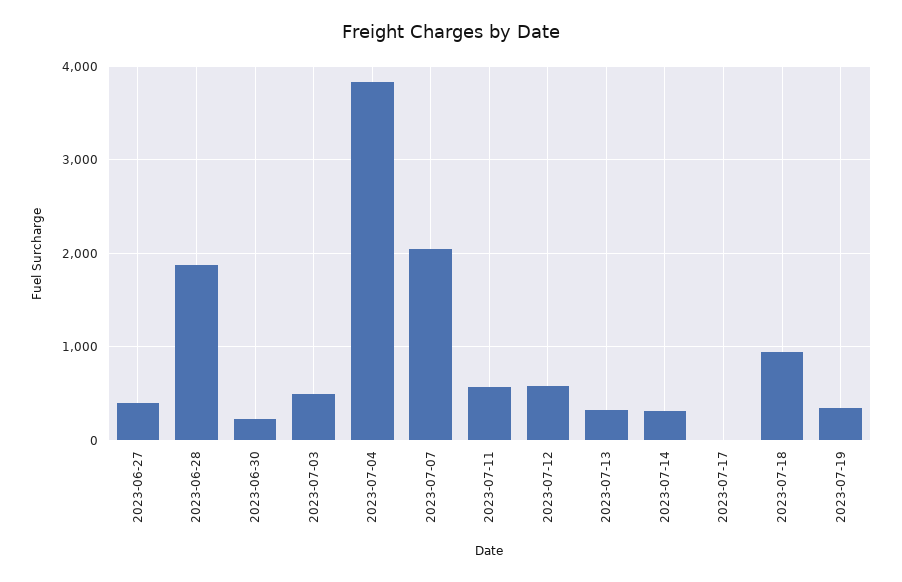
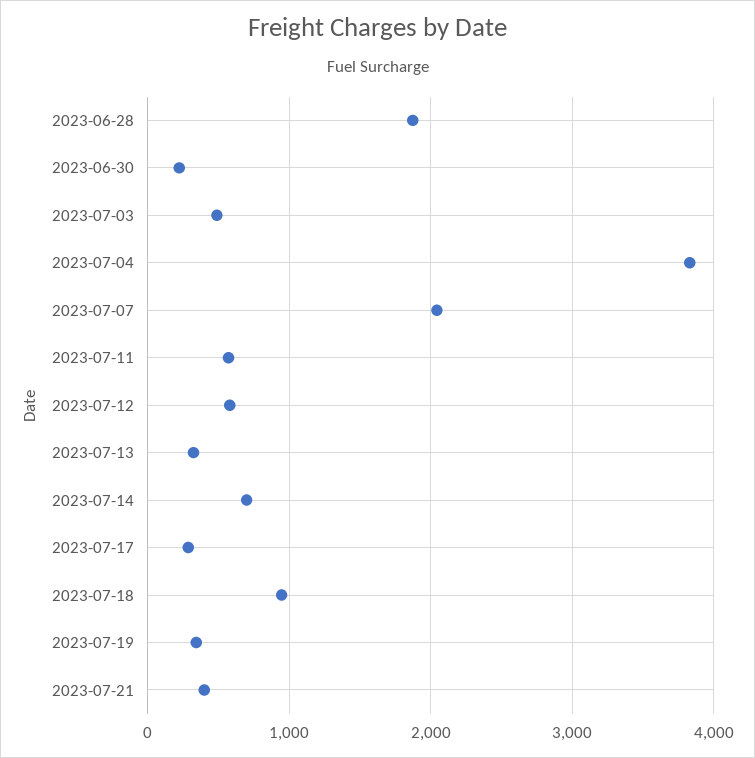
2023-06-27: 400 -> none
2023-07-14: 300 -> 700
2023-07-17: 0 -> 300
2023-07-21: none -> 400

